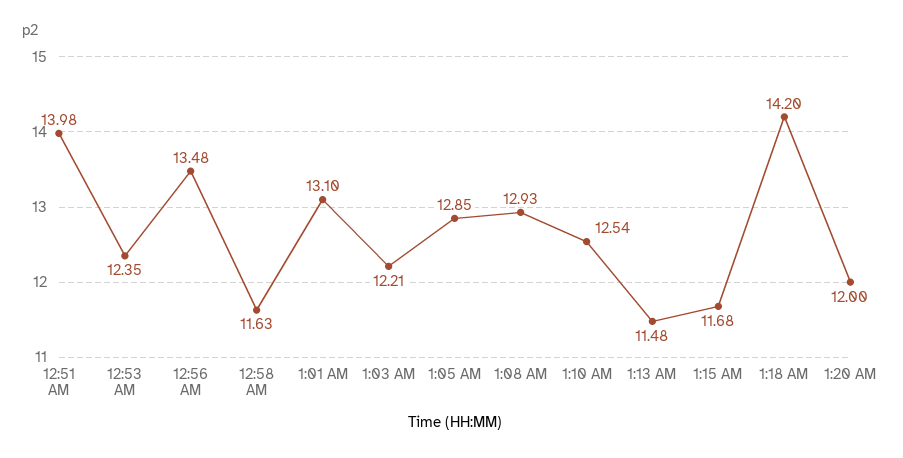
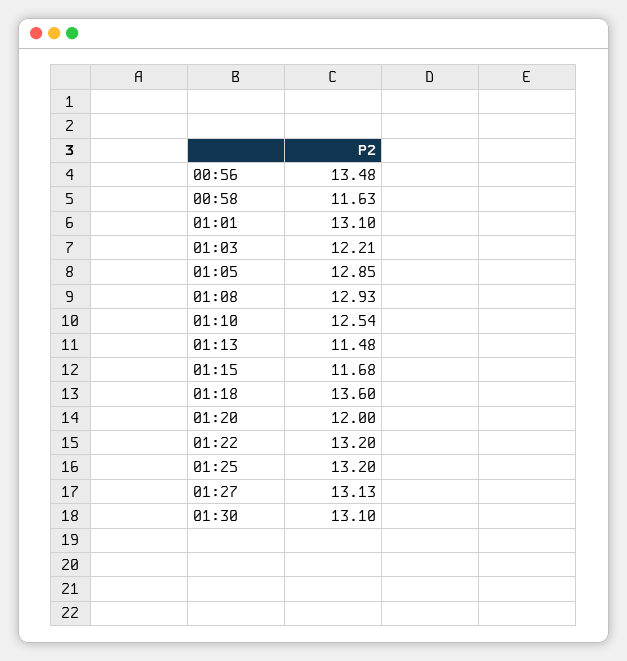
12:51 AM: 13.98 -> none
12:53 AM: 12.35 -> none
1:18 AM: 14.2 -> 13.6
01:22: none -> 13.2
01:25: none -> 13.2
01:27: none -> 13.13
01:30: none -> 13.1

